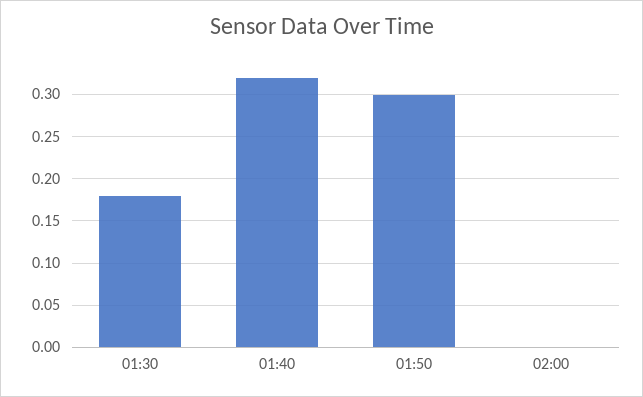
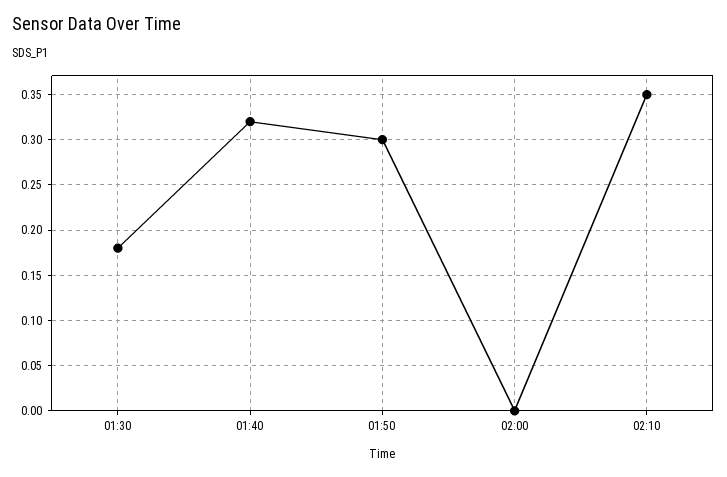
02:10: none -> 0.35

